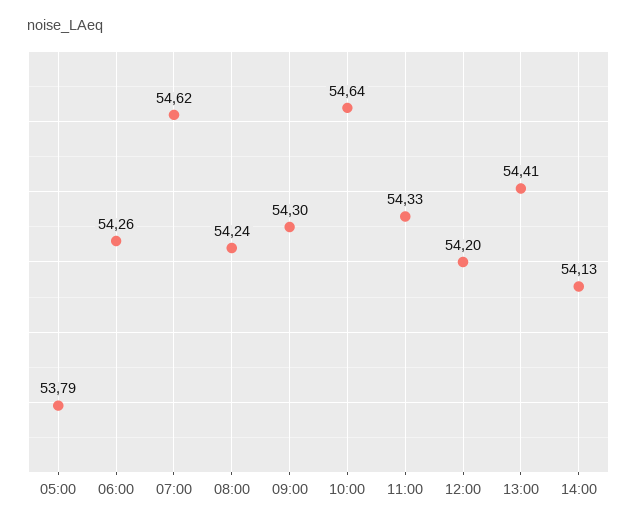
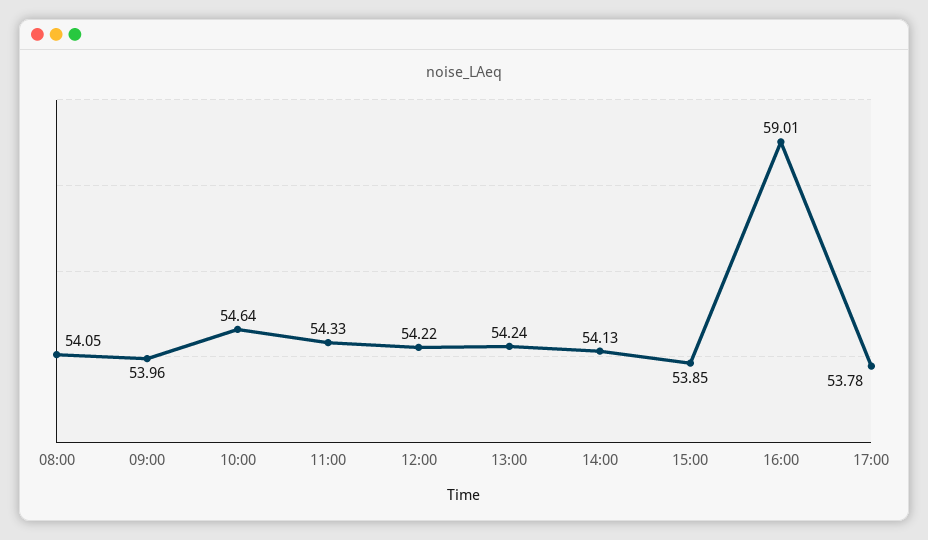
05:00: 53.79 -> none
06:00: 54.26 -> none
07:00: 54.62 -> none
08:00: 54.24 -> 54.05
09:00: 54.3 -> 53.96
12:00: 54.2 -> 54.22
13:00: 54.41 -> 54.24
15:00: none -> 53.85
16:00: none -> 59.01
17:00: none -> 53.78

